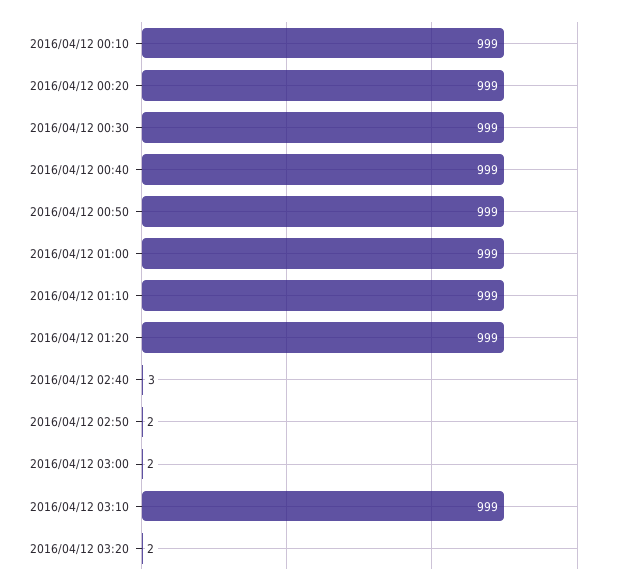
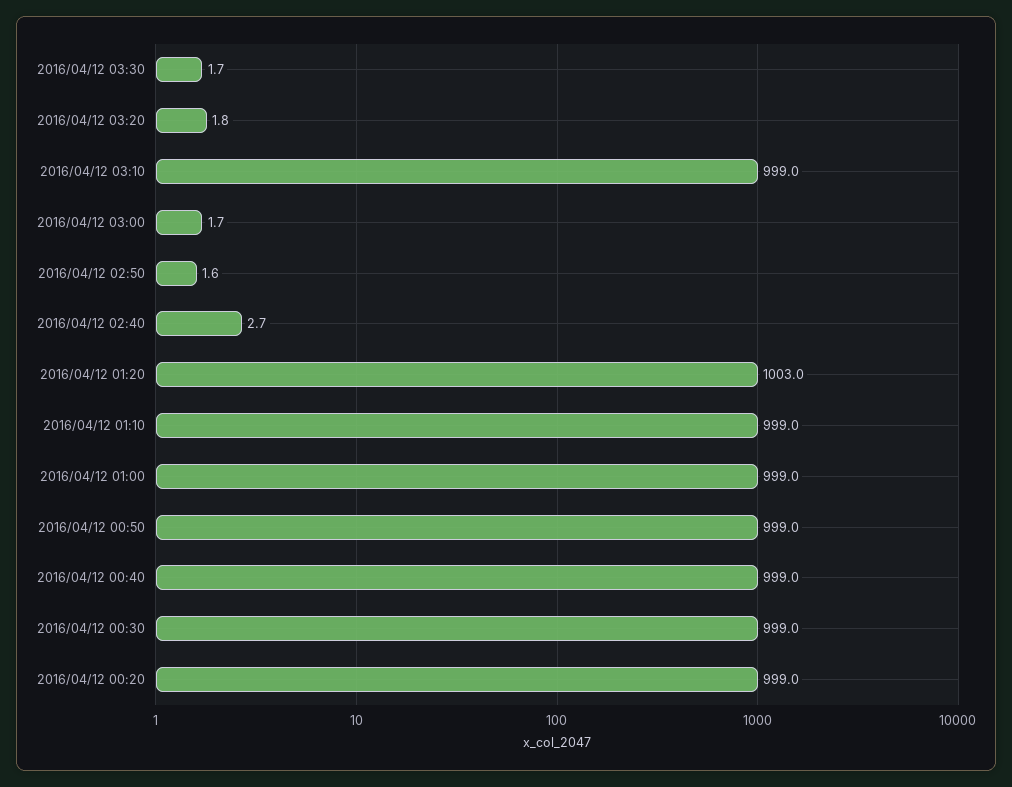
2016/04/12 00:10: 999 -> none
2016/04/12 01:20: 999 -> 1003
2016/04/12 03:30: none -> 1.7

